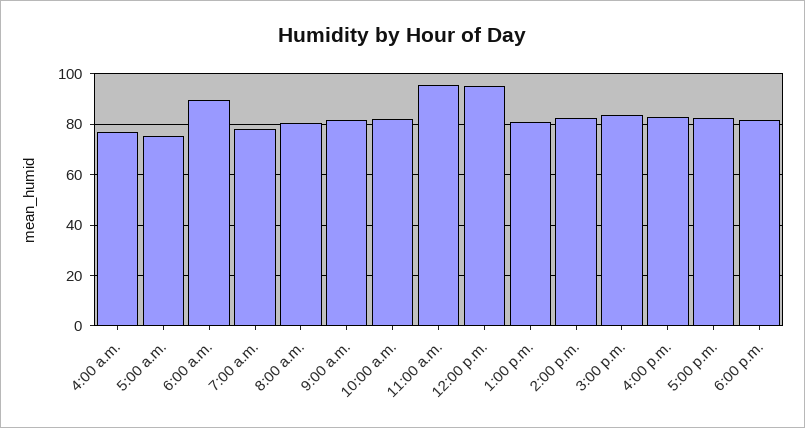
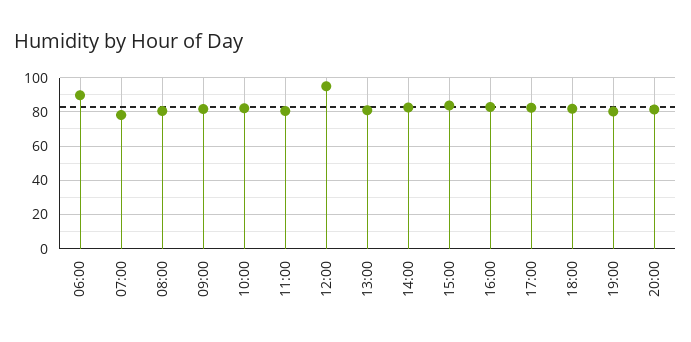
4:00 a.m.: 77.5 -> none
5:00 a.m.: 75 -> none
11:00 a.m.: 95 -> 80
19:00: none -> 80
20:00: none -> 80

